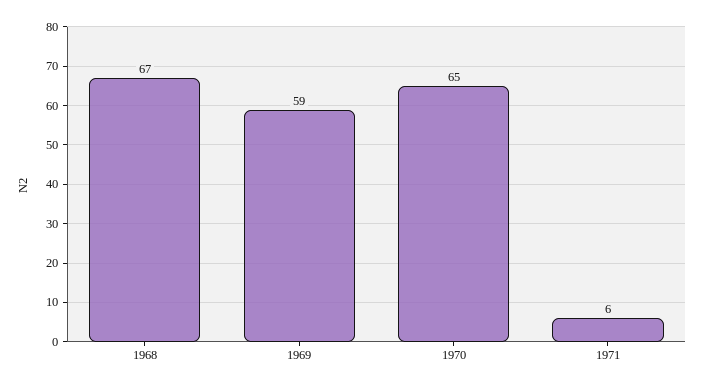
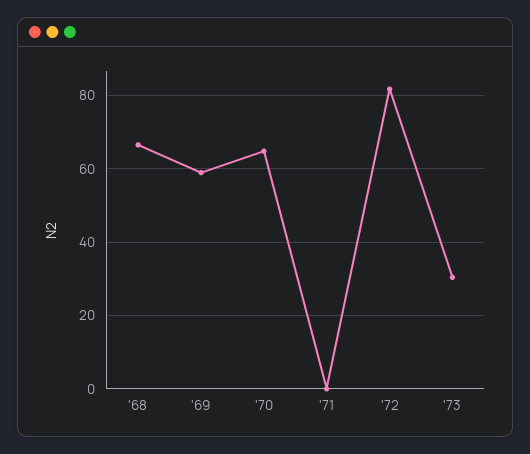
1971: 6 -> 0
'72: none -> 82
'73: none -> 30

